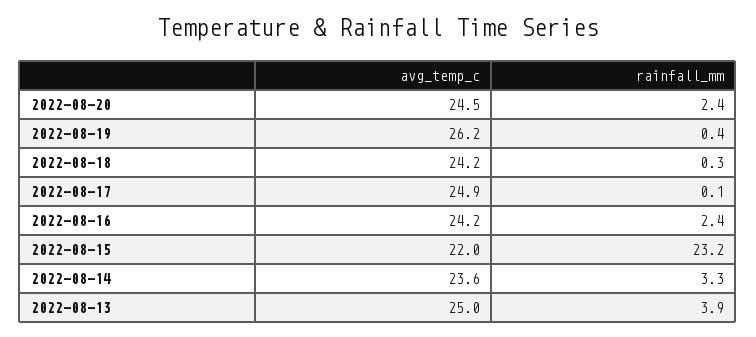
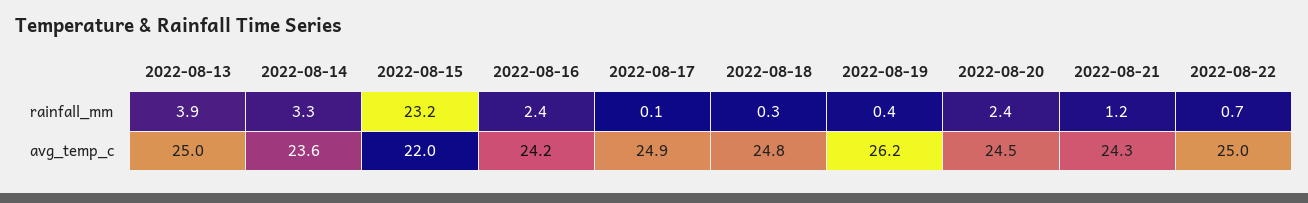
avg_temp_c, 2022-08-18: 24.2 -> 24.8
rainfall_mm, 2022-08-21: none -> 1.2
rainfall_mm, 2022-08-22: none -> 0.7
avg_temp_c, 2022-08-21: none -> 24.3
avg_temp_c, 2022-08-22: none -> 25

